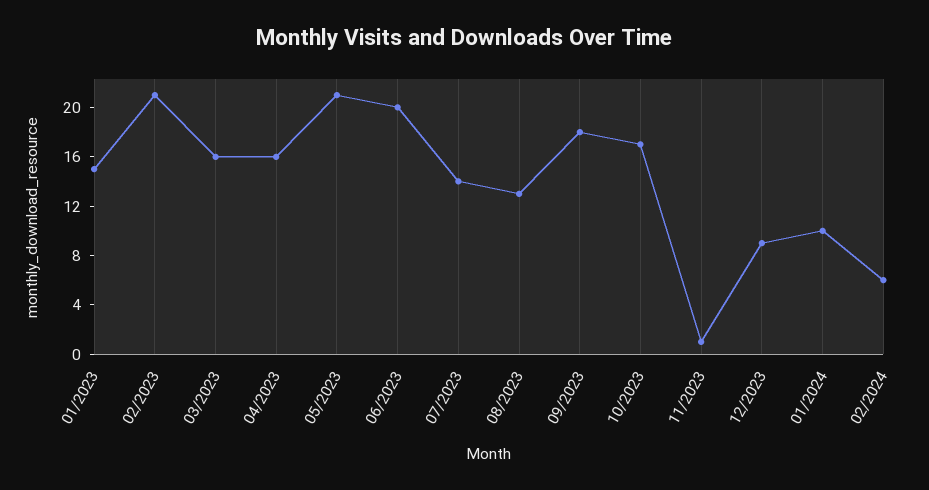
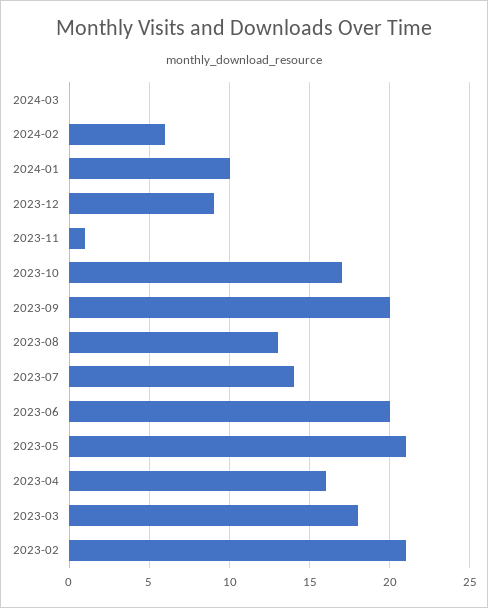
01/2023: 15 -> none
03/2023: 16 -> 18
09/2023: 18 -> 20
2024-03: none -> 0

